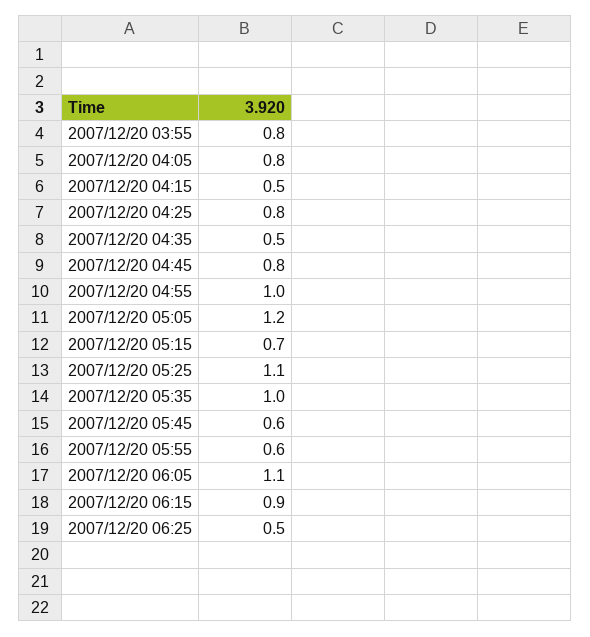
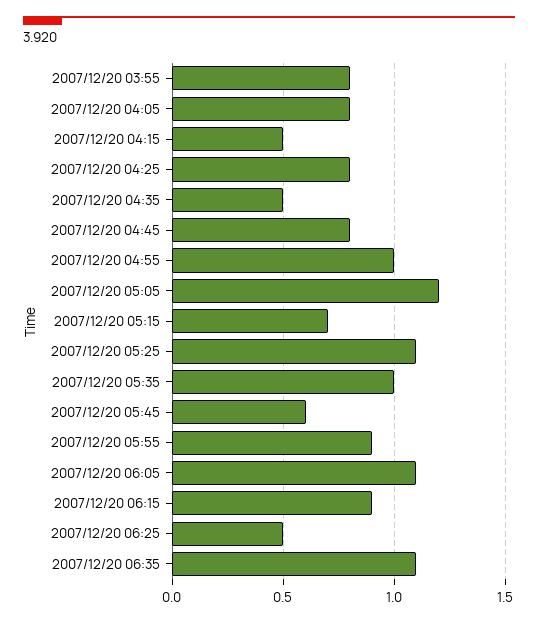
2007/12/20 05:55: 0.6 -> 0.9
2007/12/20 06:35: none -> 1.1

